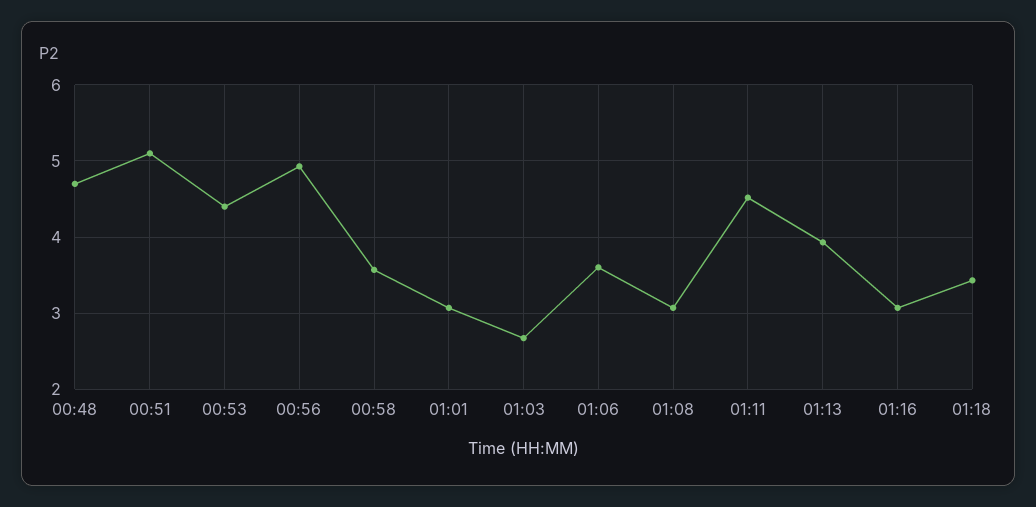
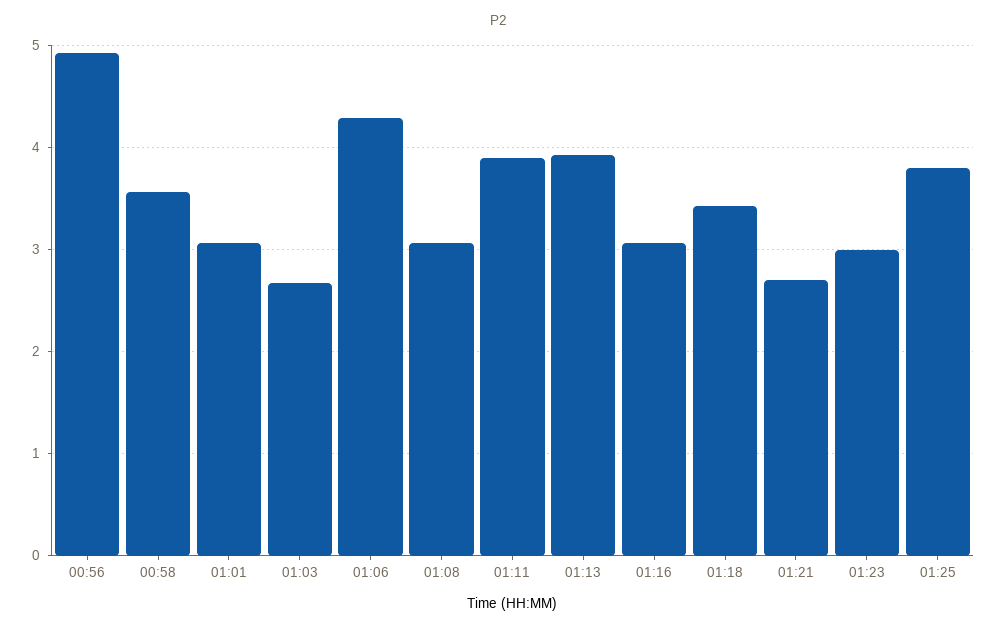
00:48: 4.7 -> none
00:51: 5.1 -> none
00:53: 4.4 -> none
01:06: 3.6 -> 4.3
01:11: 4.5 -> 3.9
01:21: none -> 2.7
01:23: none -> 3
01:25: none -> 3.8

